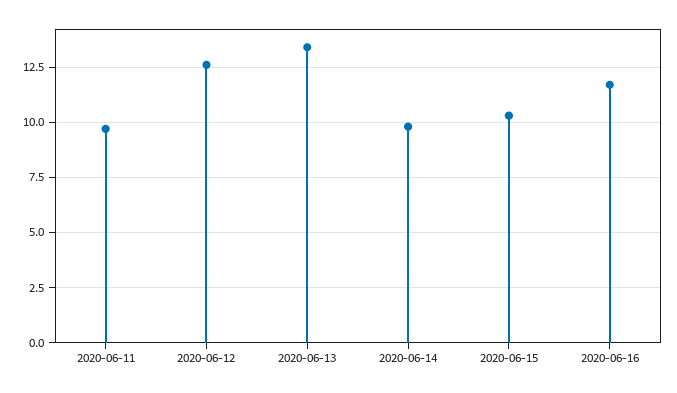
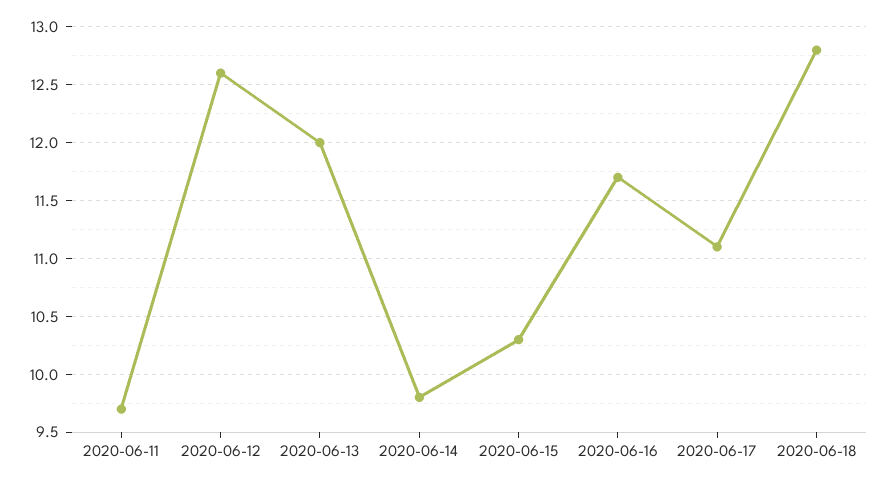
2020-06-13: 13.5 -> 12
2020-06-17: none -> 11.1
2020-06-18: none -> 12.8

